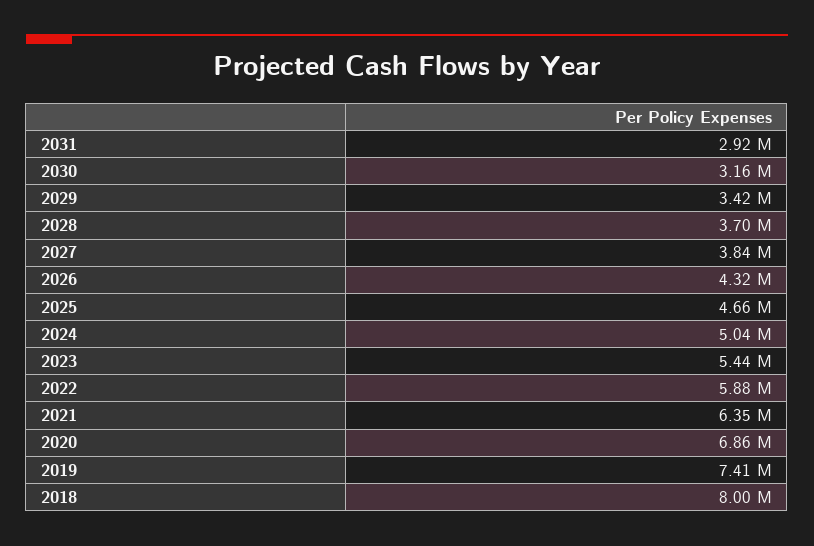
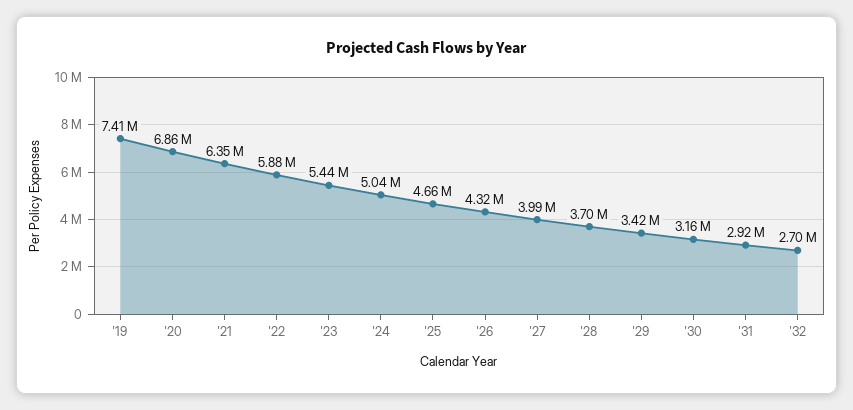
2027: 3840000 -> 3990000
2018: 8000000 -> none
'32: none -> 2700000

